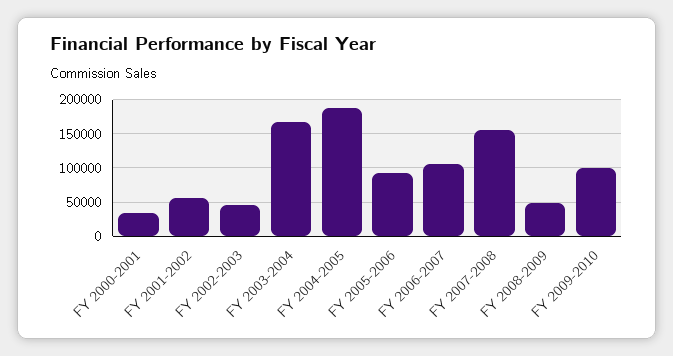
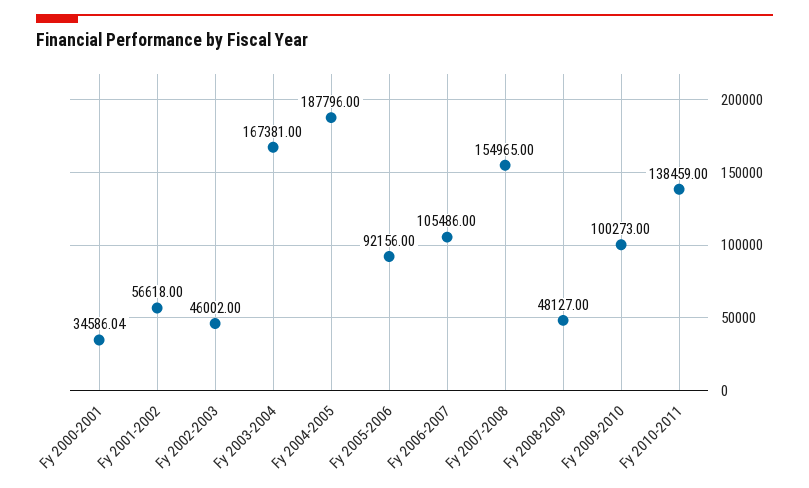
Fy 2010-2011: none -> 138459

